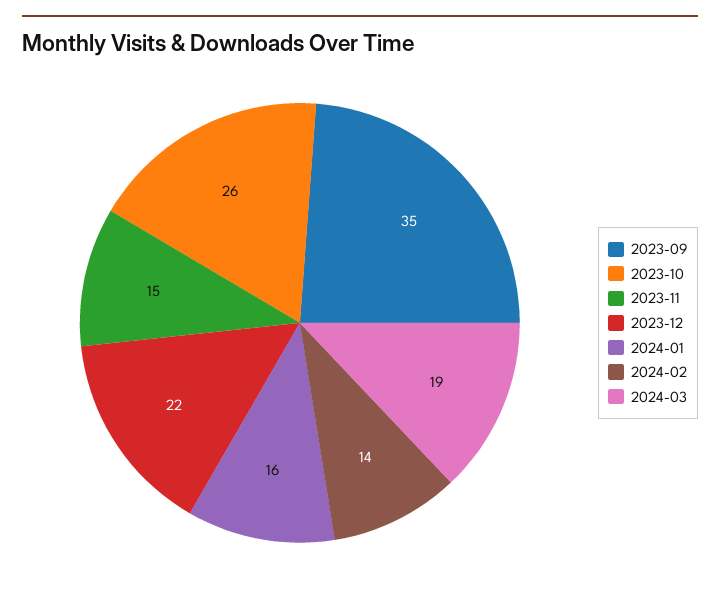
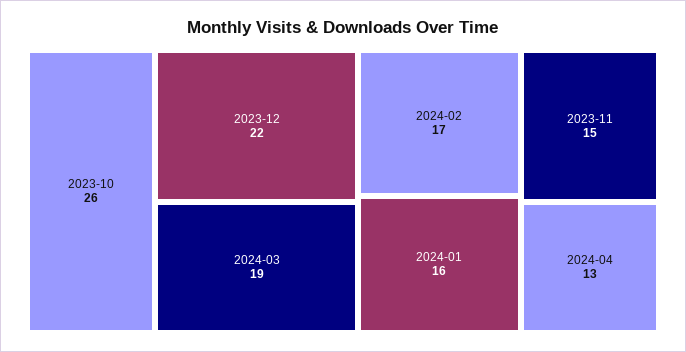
2023-09: 35 -> none
2024-02: 14 -> 17
2024-04: none -> 13

